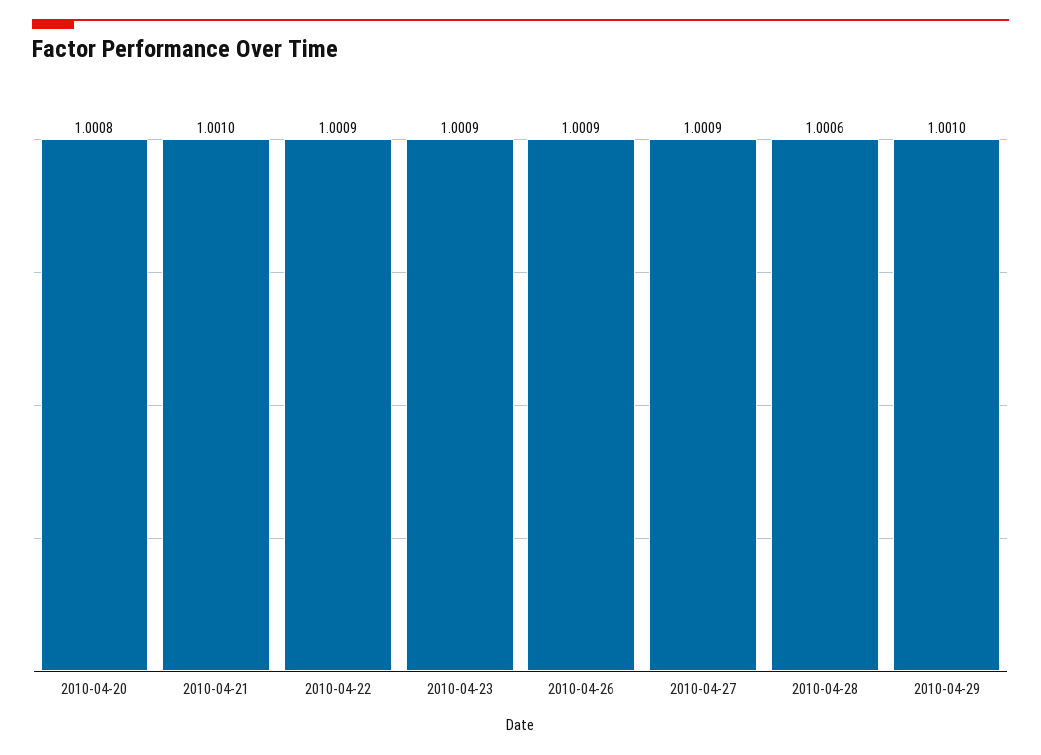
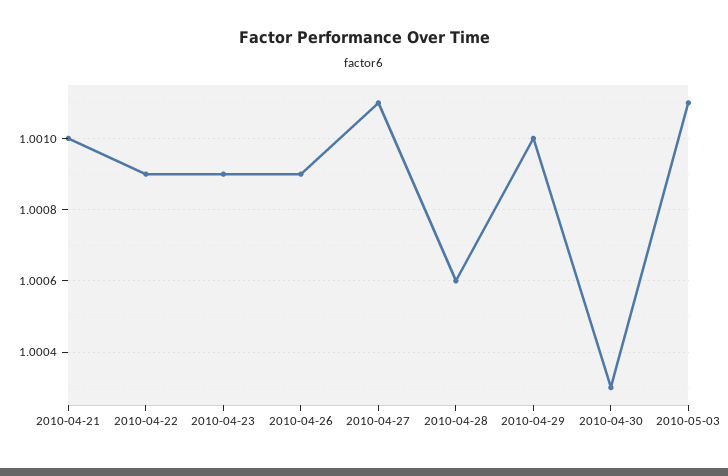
2010-04-20: 1.0008 -> none
2010-04-27: 1.0009 -> 1.0011
2010-04-30: none -> 1.0003
2010-05-03: none -> 1.0011

